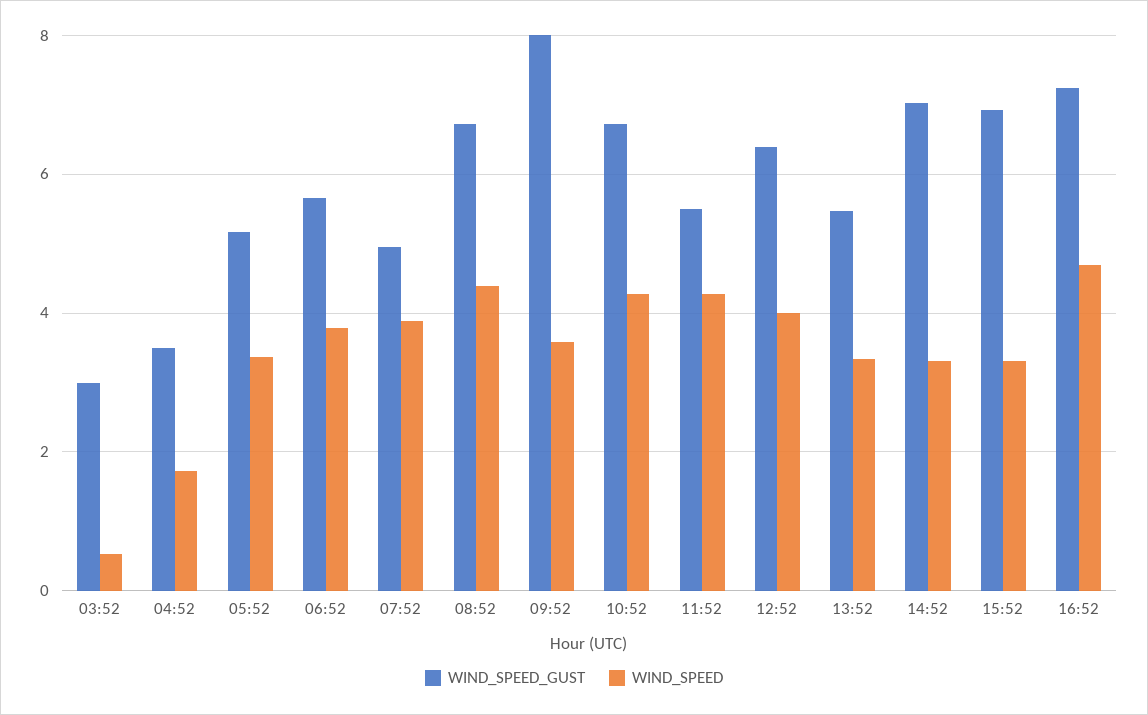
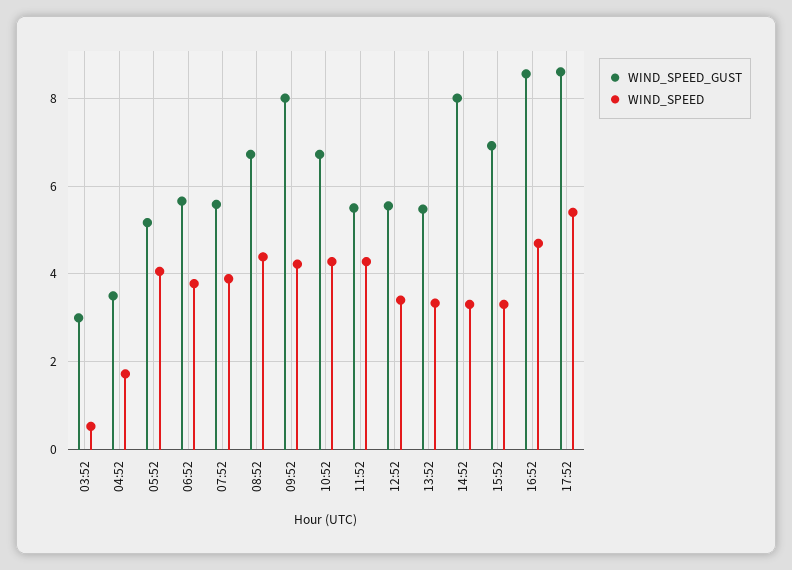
WIND_SPEED, 05:52: 3.4 -> 4
WIND_SPEED_GUST, 07:52: 5 -> 5.6
WIND_SPEED, 09:52: 3.6 -> 4.2
WIND_SPEED_GUST, 12:52: 6.4 -> 5.6
WIND_SPEED, 12:52: 4 -> 3.4
WIND_SPEED_GUST, 14:52: 7 -> 8
WIND_SPEED_GUST, 16:52: 7.2 -> 8.6
WIND_SPEED_GUST, 17:52: none -> 8.6
WIND_SPEED, 17:52: none -> 5.4

